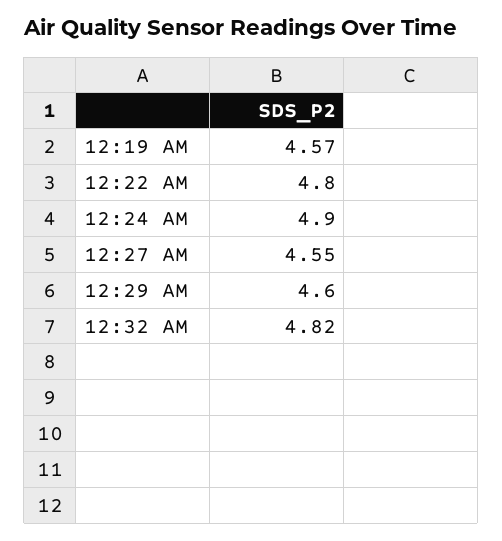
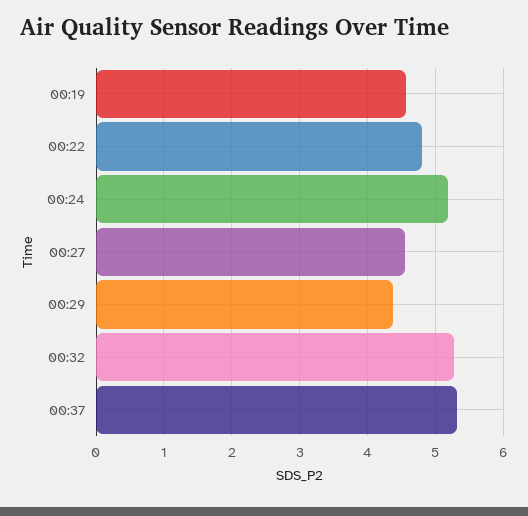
12:24 AM: 4.9 -> 5.2
12:29 AM: 4.6 -> 4.4
12:32 AM: 4.82 -> 5.3
00:37: none -> 5.3

